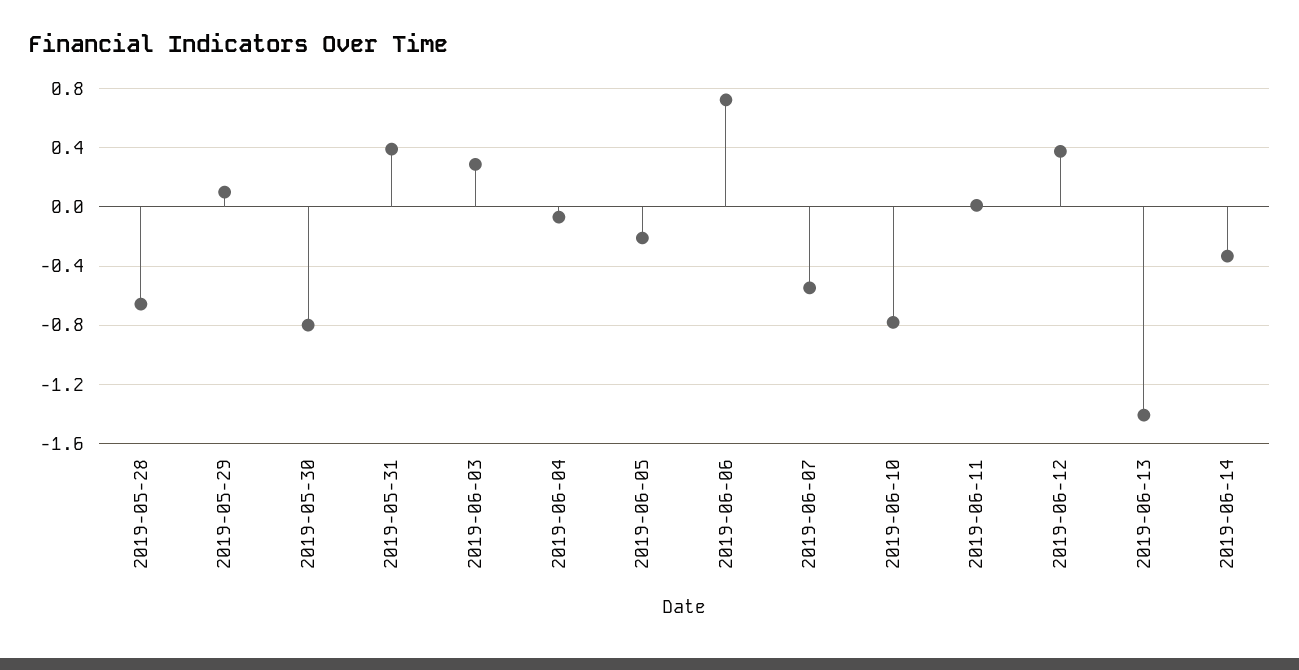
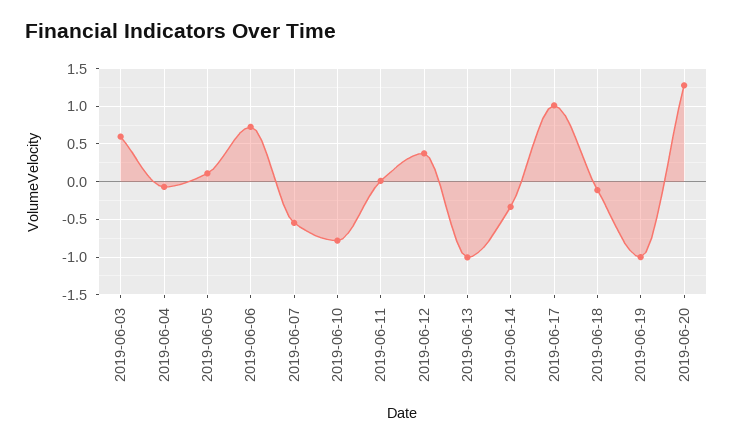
2019-05-28: -0.65 -> none
2019-05-29: 0.1 -> none
2019-05-30: -0.8 -> none
2019-05-31: 0.4 -> none
2019-06-03: 0.3 -> 0.6
2019-06-05: -0.2 -> 0.1
2019-06-13: -1.4 -> -1
2019-06-17: none -> 1
2019-06-18: none -> -0.1
2019-06-19: none -> -1
2019-06-20: none -> 1.3

